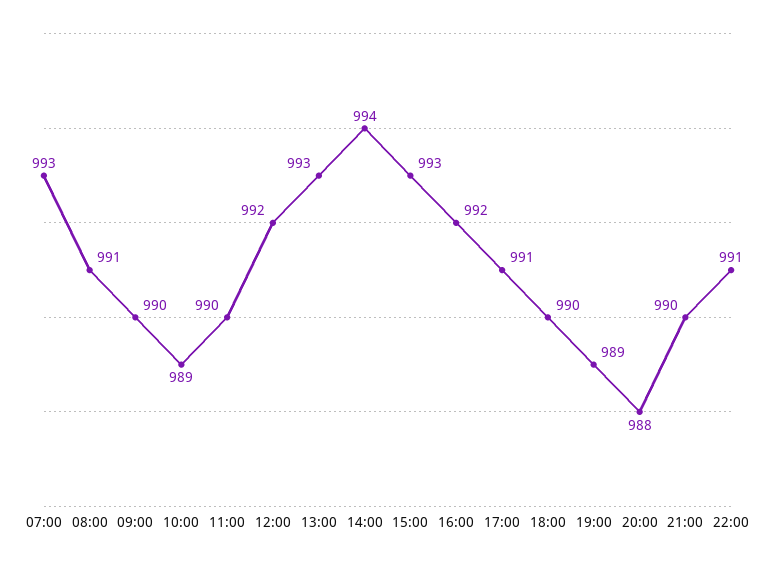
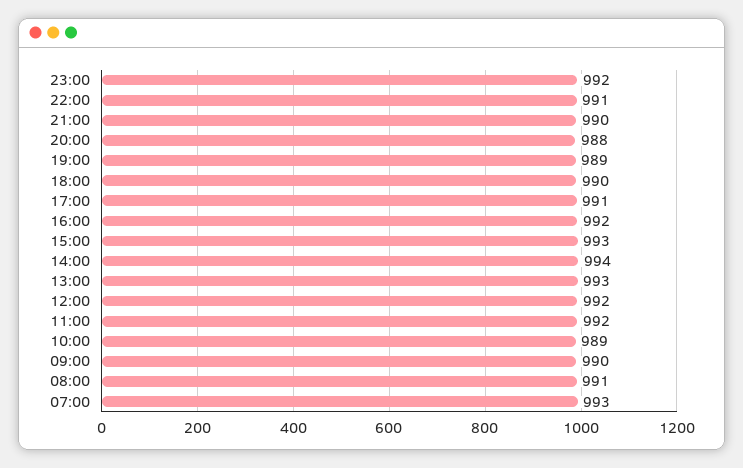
11:00: 990 -> 992
23:00: none -> 992

